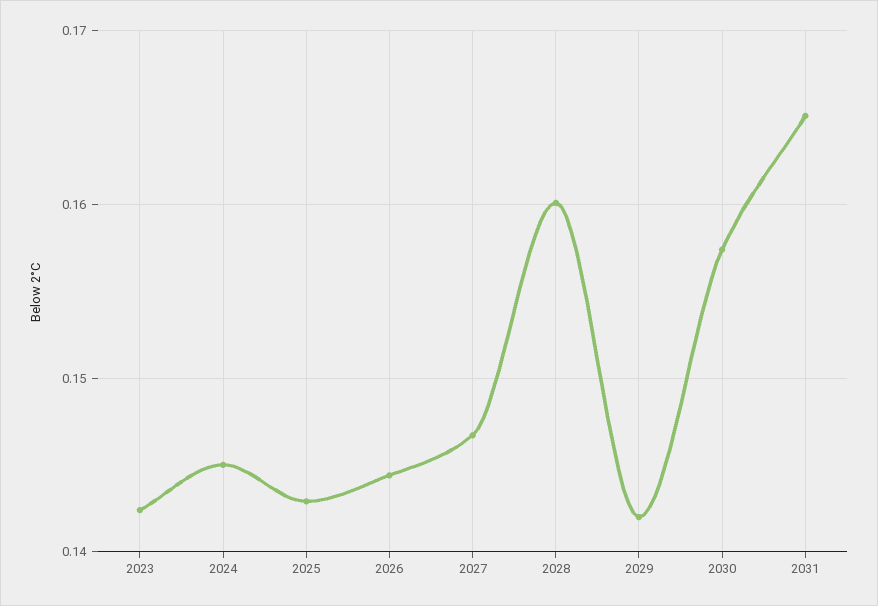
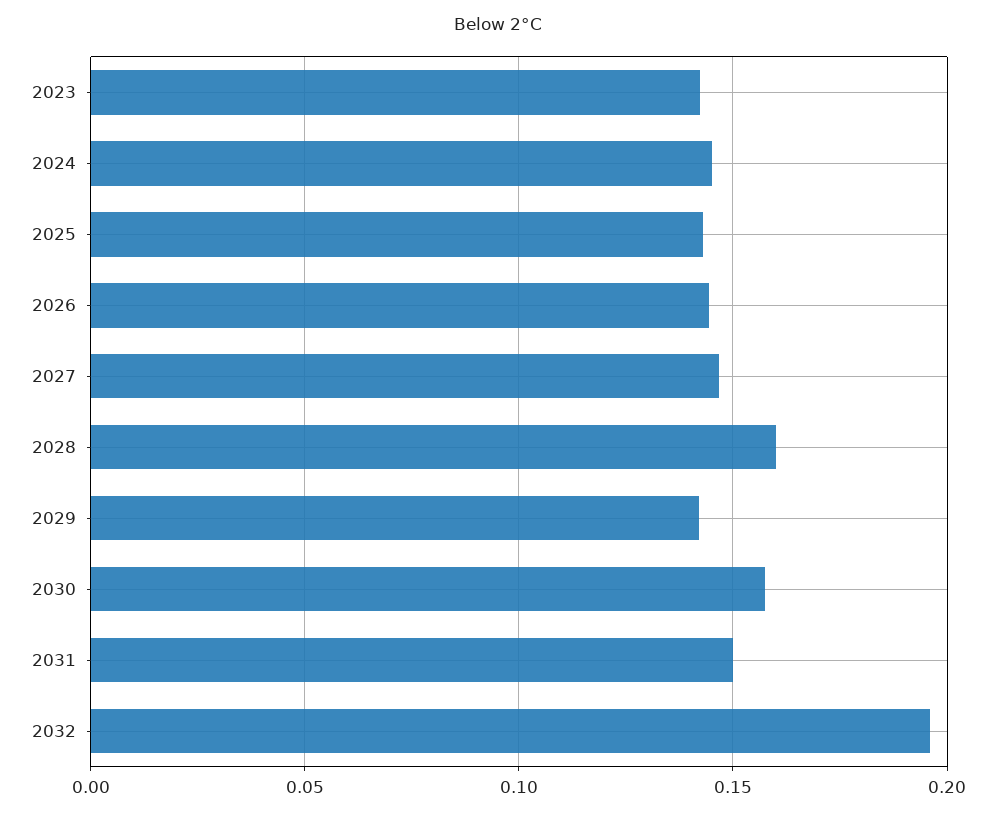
2031: 0.165 -> 0.15
2032: none -> 0.195

